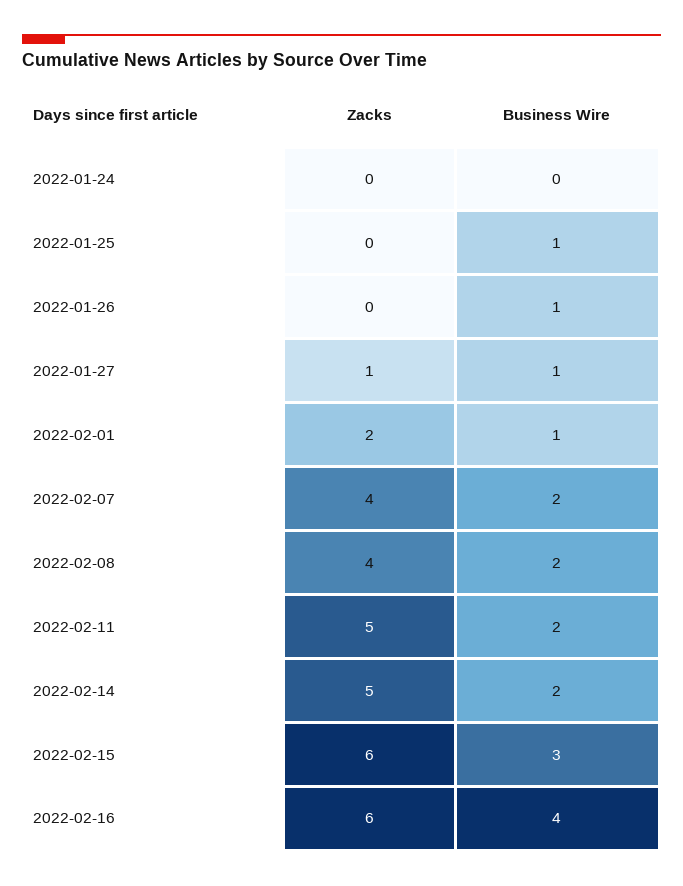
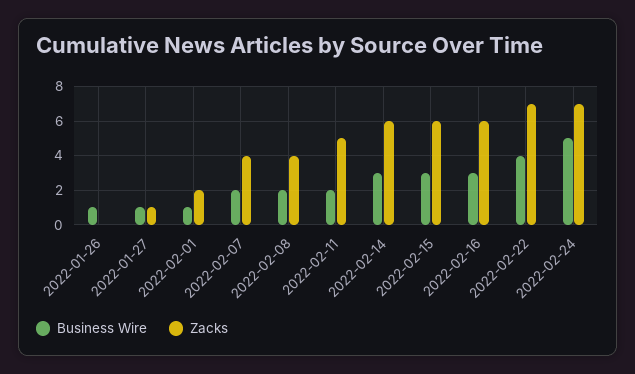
Zacks, 2022-01-24: 0 -> none
Business Wire, 2022-01-24: 0 -> none
Zacks, 2022-01-25: 0 -> none
Business Wire, 2022-01-25: 1 -> none
Zacks, 2022-02-14: 5 -> 6
Business Wire, 2022-02-14: 2 -> 3
Business Wire, 2022-02-16: 4 -> 3
Business Wire, 2022-02-22: none -> 4
Zacks, 2022-02-22: none -> 7
Business Wire, 2022-02-24: none -> 5
Zacks, 2022-02-24: none -> 7

